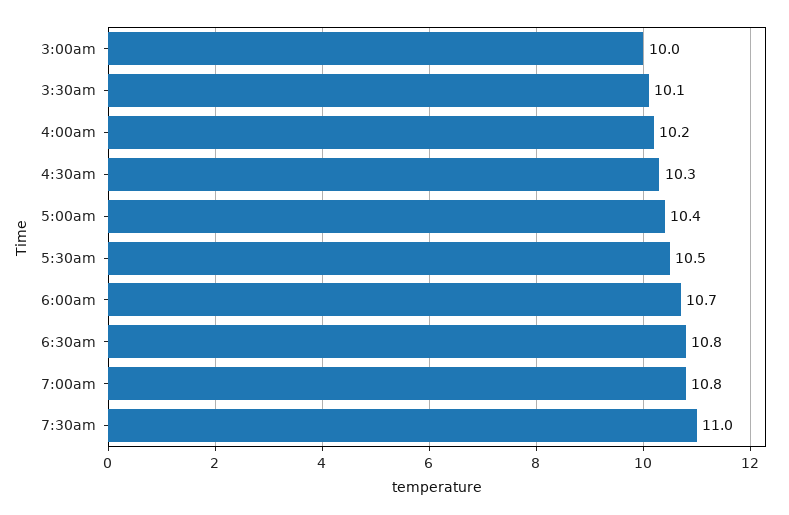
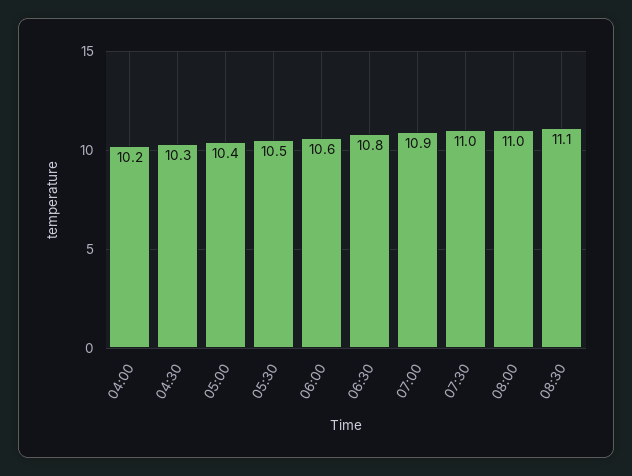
3:00am: 10 -> none
3:30am: 10.1 -> none
6:00am: 10.7 -> 10.6
7:00am: 10.8 -> 10.9
08:00: none -> 11
08:30: none -> 11.1

